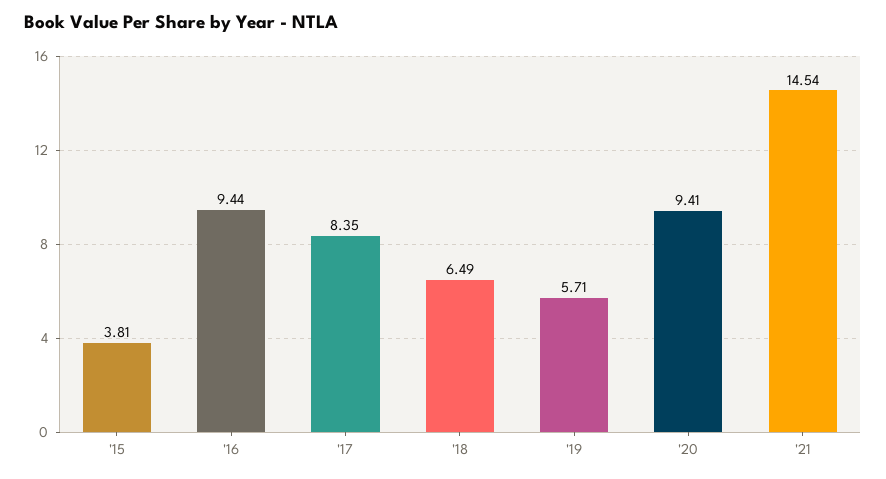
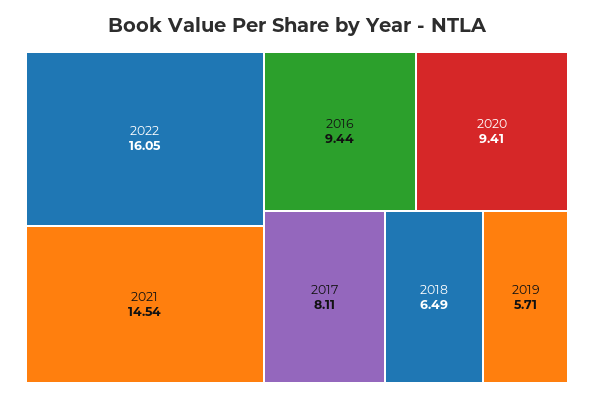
'15: 3.81 -> none
'17: 8.35 -> 8.11
2022: none -> 16.05

